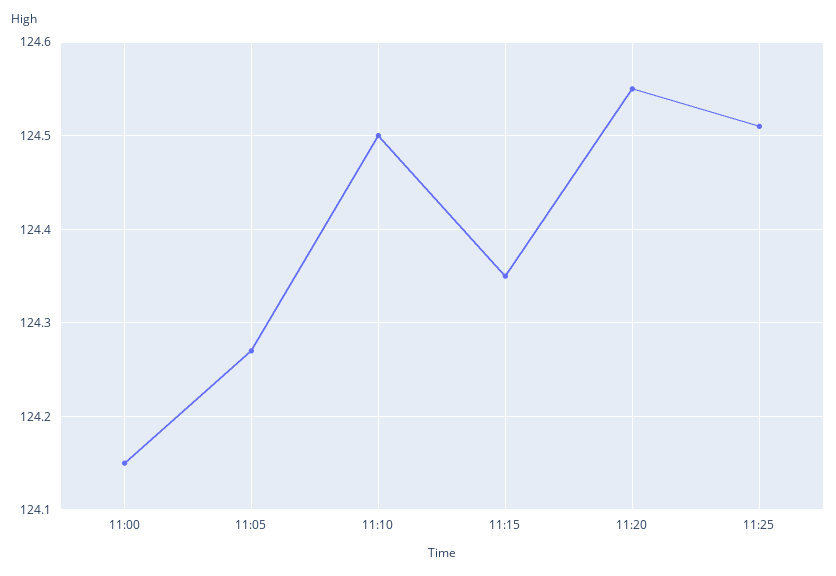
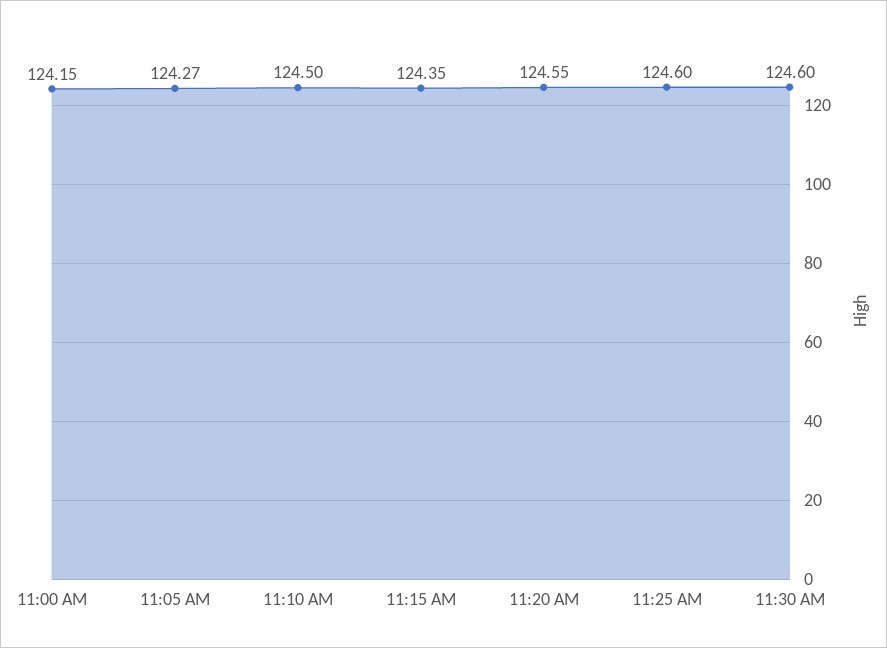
11:25: 124.51 -> 124.6
11:30 AM: none -> 124.6

